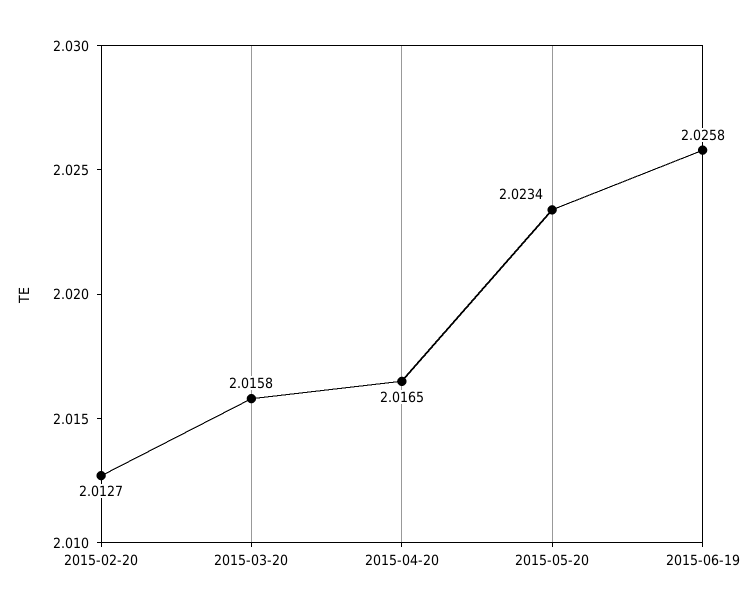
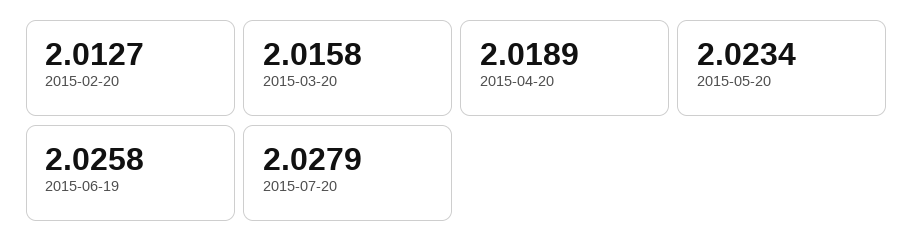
2015-04-20: 2.0165 -> 2.0189
2015-07-20: none -> 2.0279

